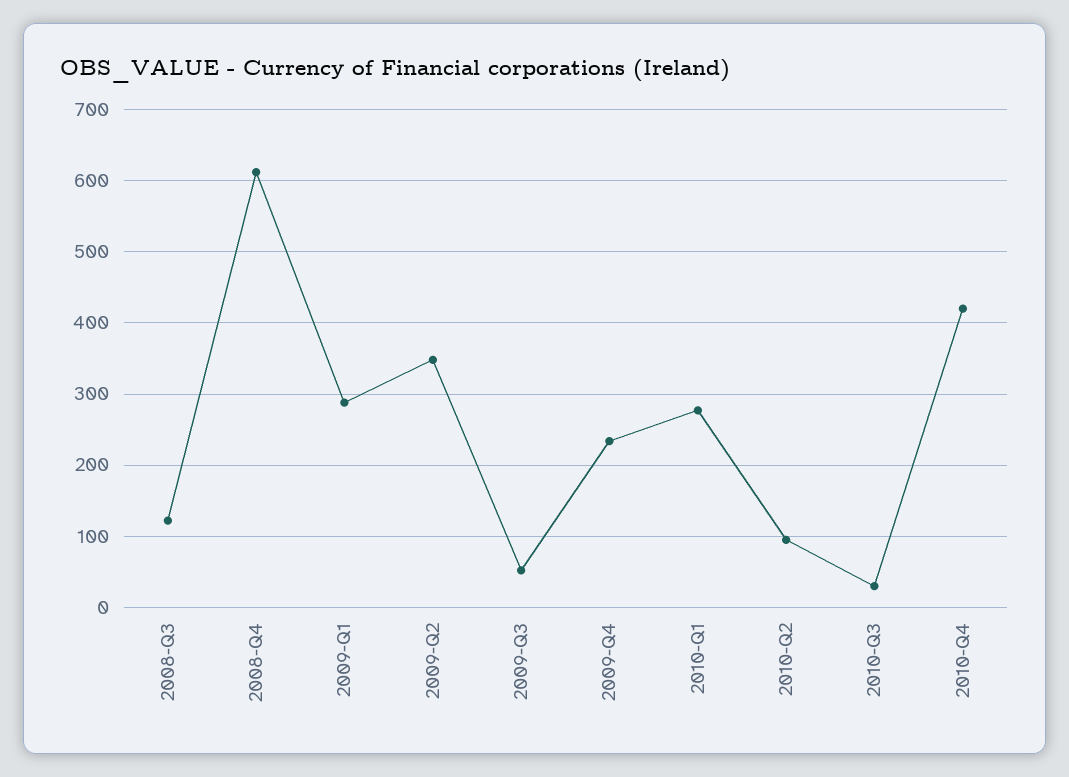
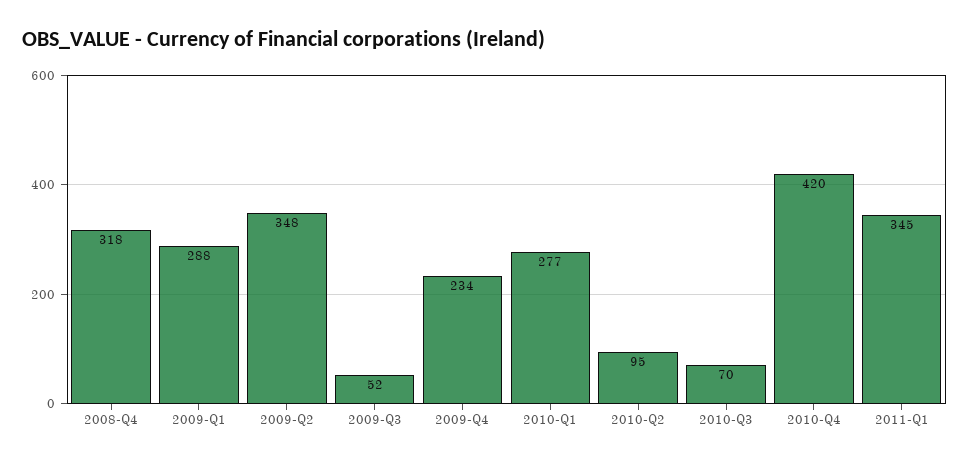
2008-Q3: 120 -> none
2008-Q4: 610 -> 318
2010-Q3: 30 -> 70
2011-Q1: none -> 345

